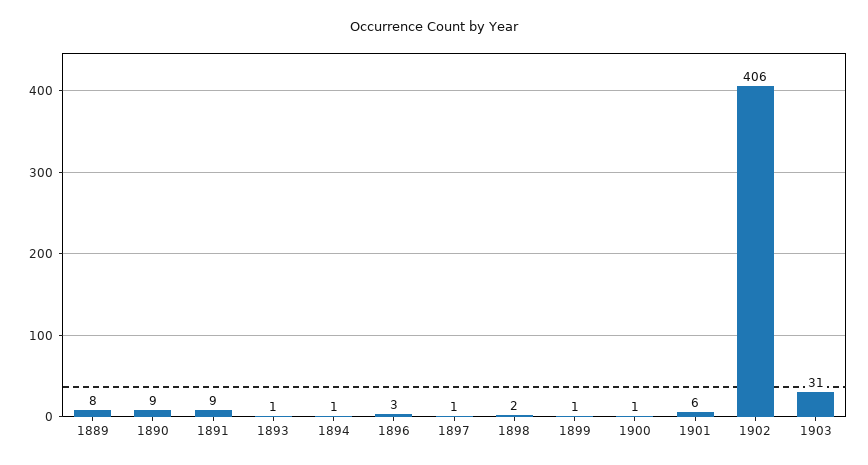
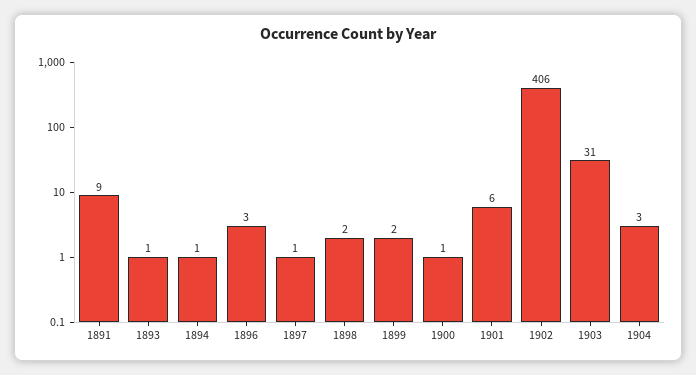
1889: 8 -> none
1890: 9 -> none
1899: 1 -> 2
1904: none -> 3

